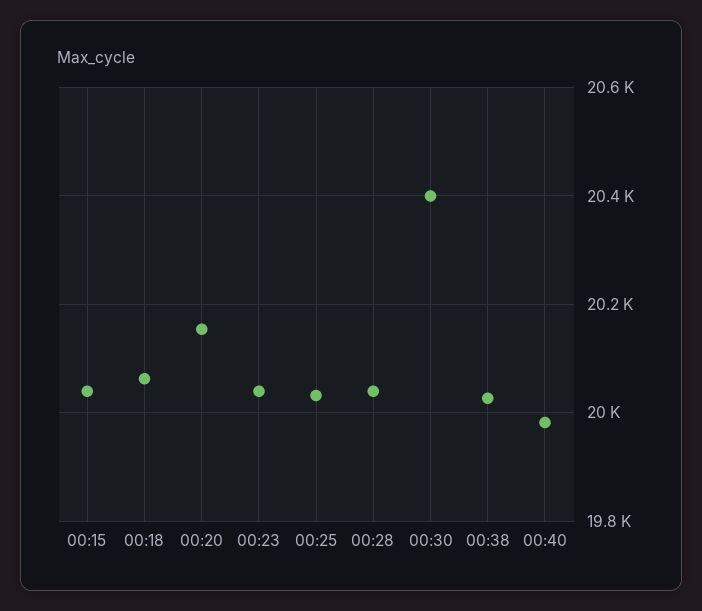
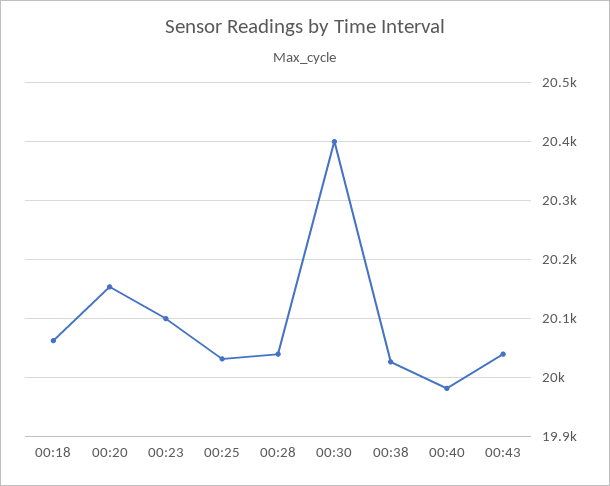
00:15: 20040 -> none
00:23: 20040 -> 20100
00:43: none -> 20040

